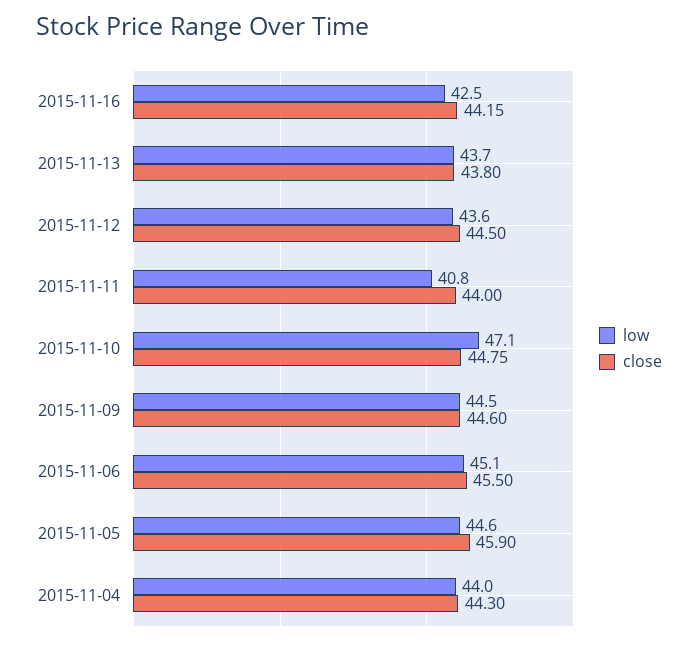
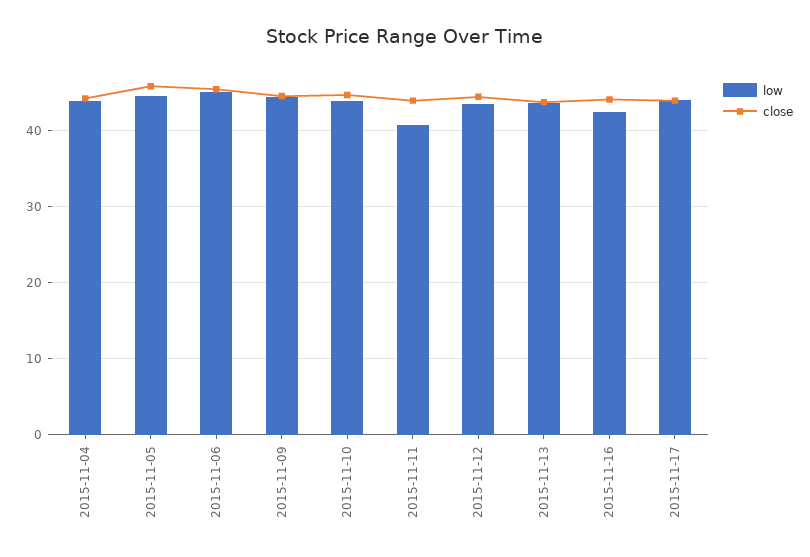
low, 2015-11-10: 47.1 -> 44
low, 2015-11-17: none -> 44
close, 2015-11-17: none -> 44

